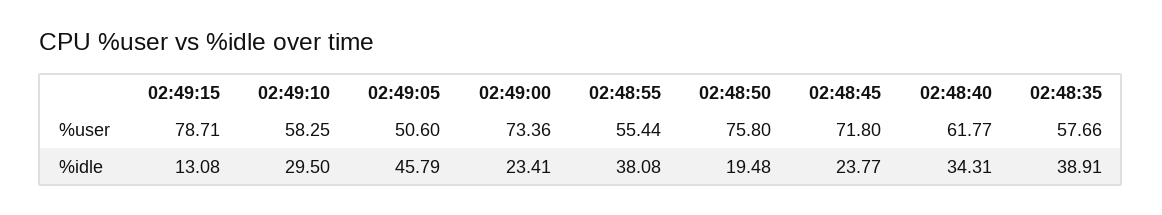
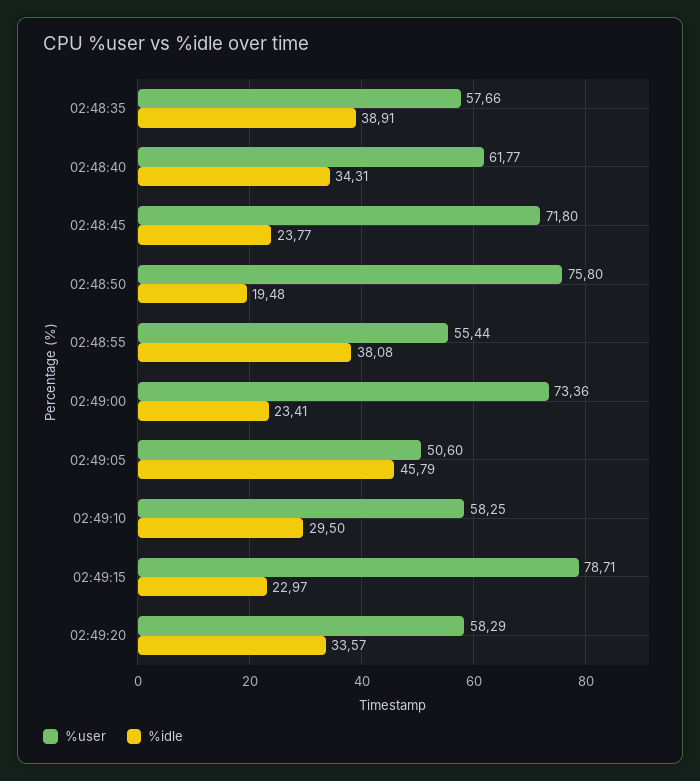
%idle, 02:49:15: 13.08 -> 22.97
%user, 02:49:20: none -> 58.29
%idle, 02:49:20: none -> 33.57

